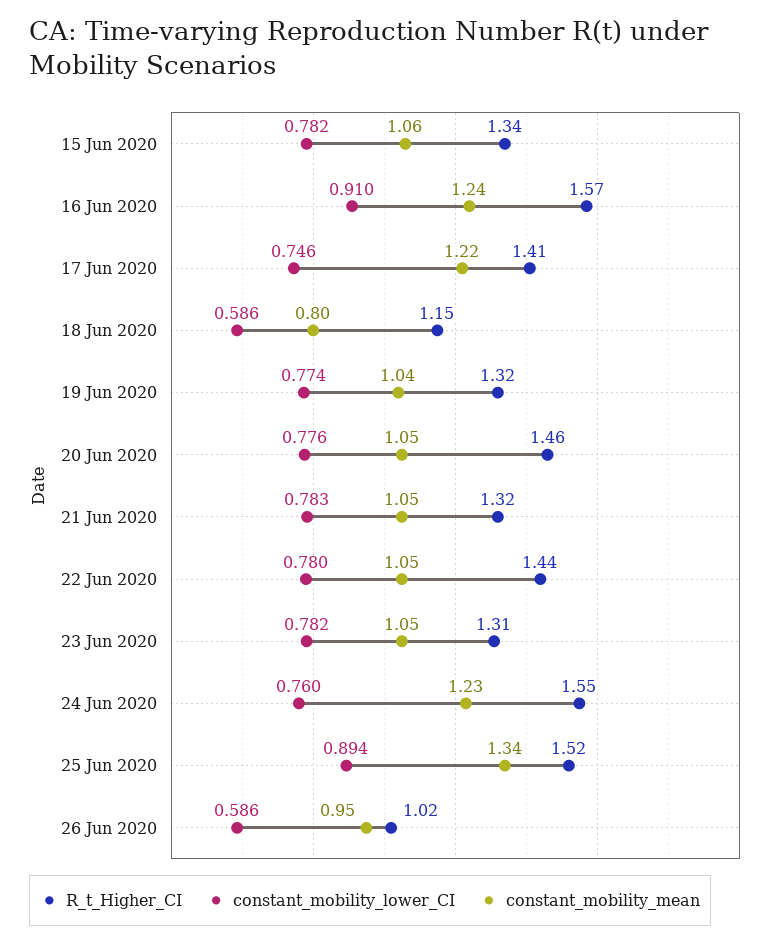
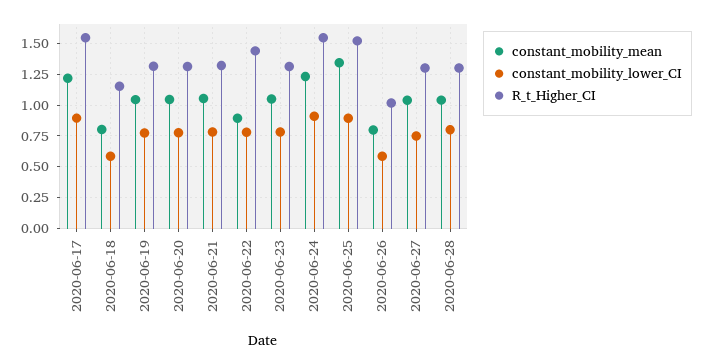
R_t_Higher_CI, 15 Jun 2020: 1.34 -> none
constant_mobility_lower_CI, 15 Jun 2020: 0.782 -> none
constant_mobility_mean, 15 Jun 2020: 1.06 -> none
R_t_Higher_CI, 16 Jun 2020: 1.57 -> none
constant_mobility_lower_CI, 16 Jun 2020: 0.91 -> none
constant_mobility_mean, 16 Jun 2020: 1.24 -> none
R_t_Higher_CI, 17 Jun 2020: 1.41 -> 1.55
constant_mobility_lower_CI, 17 Jun 2020: 0.746 -> 0.9
R_t_Higher_CI, 20 Jun 2020: 1.46 -> 1.3
constant_mobility_mean, 22 Jun 2020: 1.05 -> 0.9
constant_mobility_lower_CI, 24 Jun 2020: 0.76 -> 0.9
constant_mobility_mean, 26 Jun 2020: 0.95 -> 0.8
constant_mobility_mean, 2020-06-27: none -> 1.05
constant_mobility_lower_CI, 2020-06-27: none -> 0.75
R_t_Higher_CI, 2020-06-27: none -> 1.3
constant_mobility_mean, 2020-06-28: none -> 1.05
constant_mobility_lower_CI, 2020-06-28: none -> 0.8
R_t_Higher_CI, 2020-06-28: none -> 1.3

